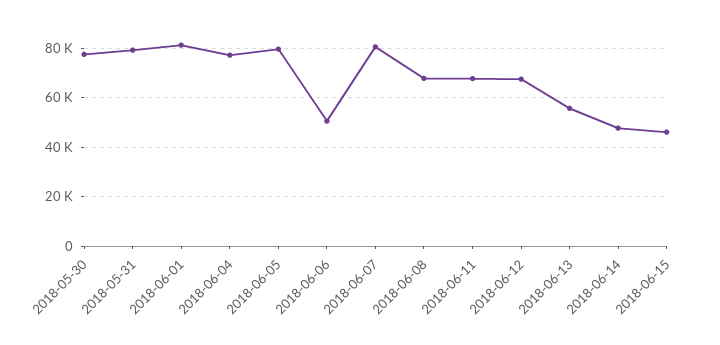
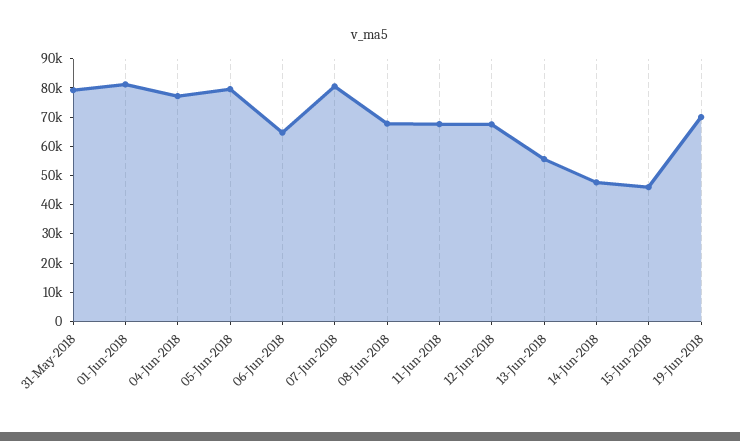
2018-05-30: 77500 -> none
2018-06-06: 50000 -> 65000
19-Jun-2018: none -> 70000

